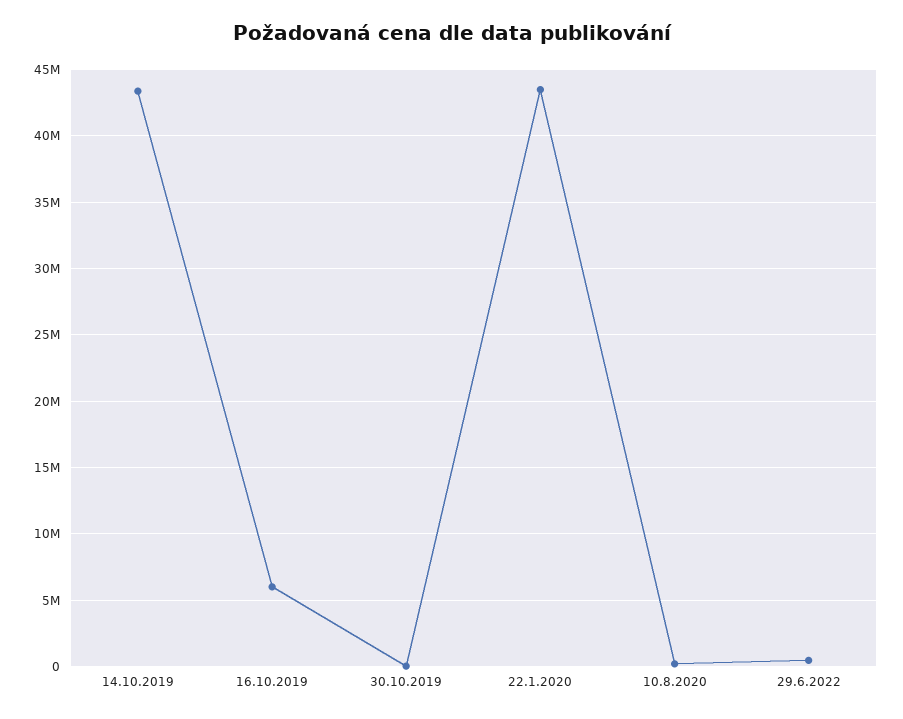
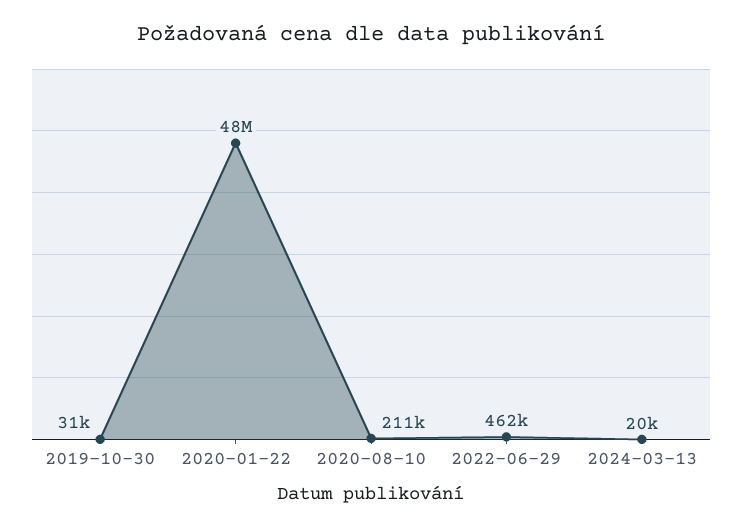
14.10.2019: 43500000 -> none
16.10.2019: 6000000 -> none
22.1.2020: 43500000 -> 48000000
2024-03-13: none -> 20000

